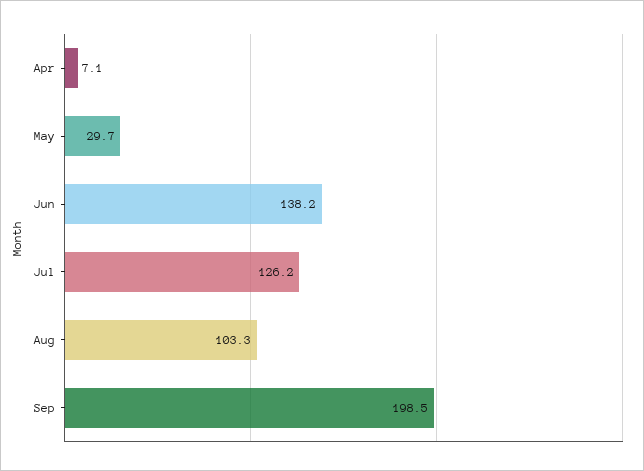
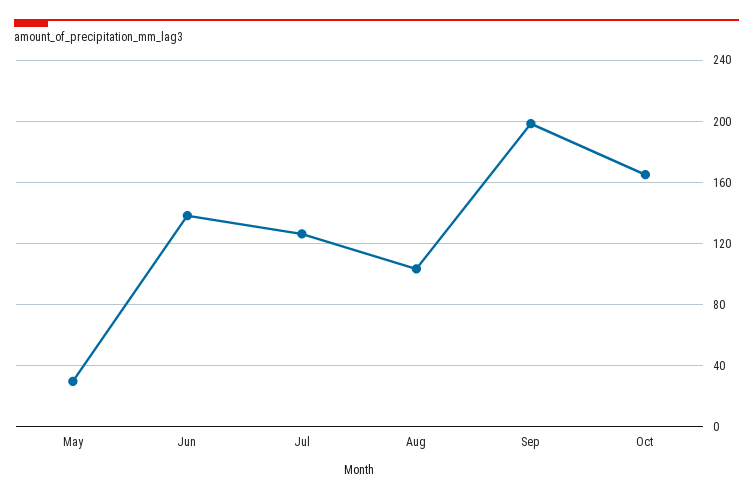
Apr: 7.1 -> none
Oct: none -> 165

